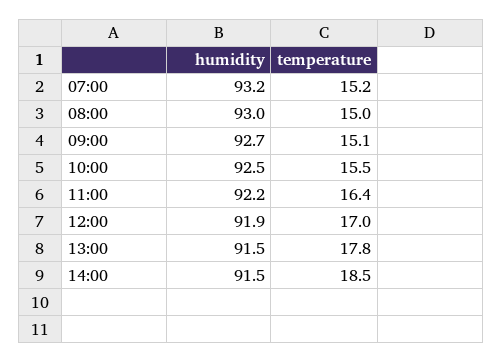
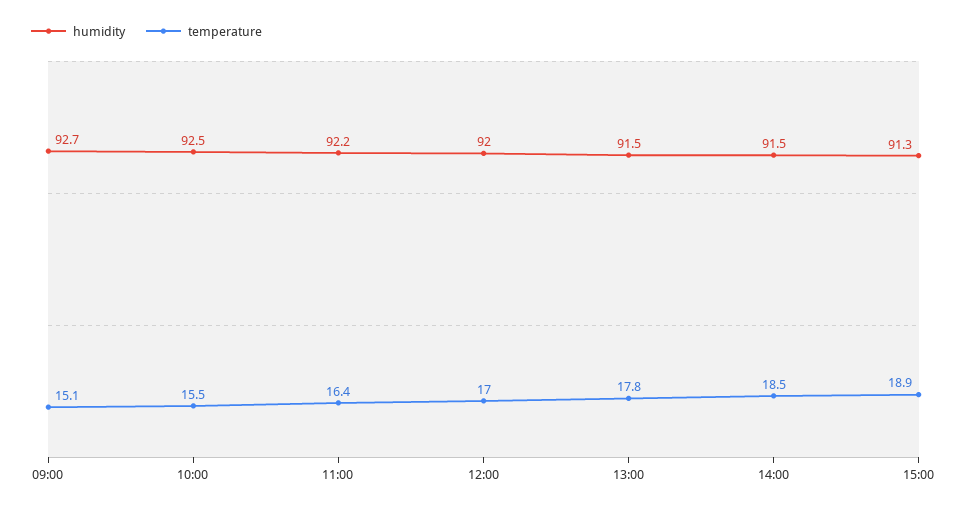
humidity, 07:00: 93.2 -> none
temperature, 07:00: 15.2 -> none
humidity, 08:00: 93 -> none
temperature, 08:00: 15 -> none
humidity, 12:00: 91.9 -> 92
humidity, 15:00: none -> 91.3
temperature, 15:00: none -> 18.9

